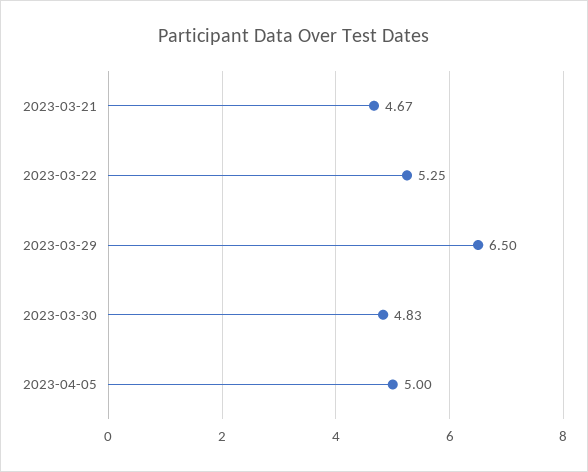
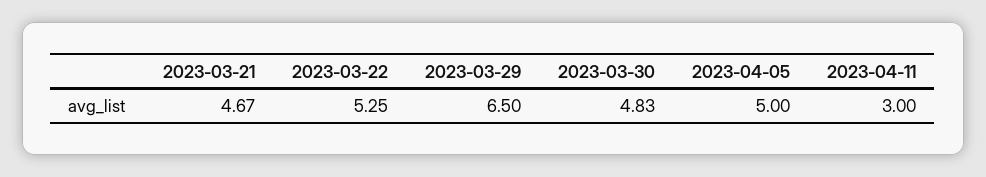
2023-04-11: none -> 3

